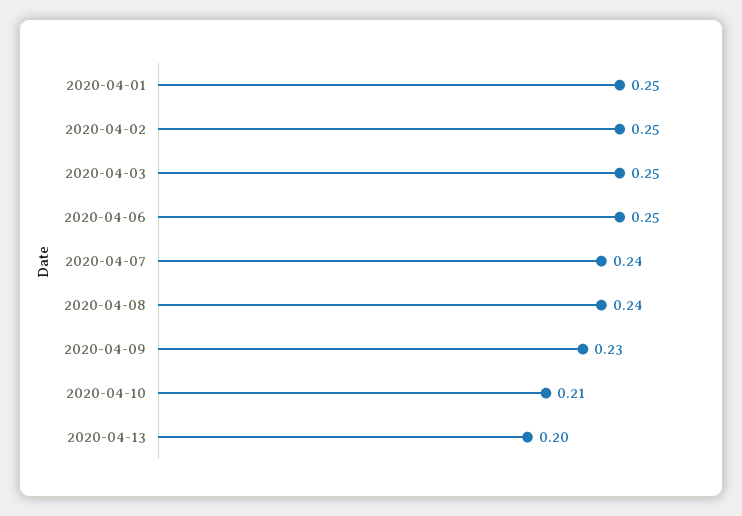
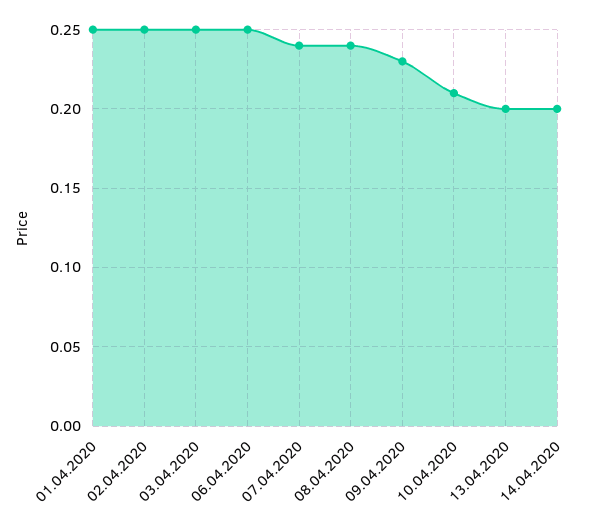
14.04.2020: none -> 0.2

